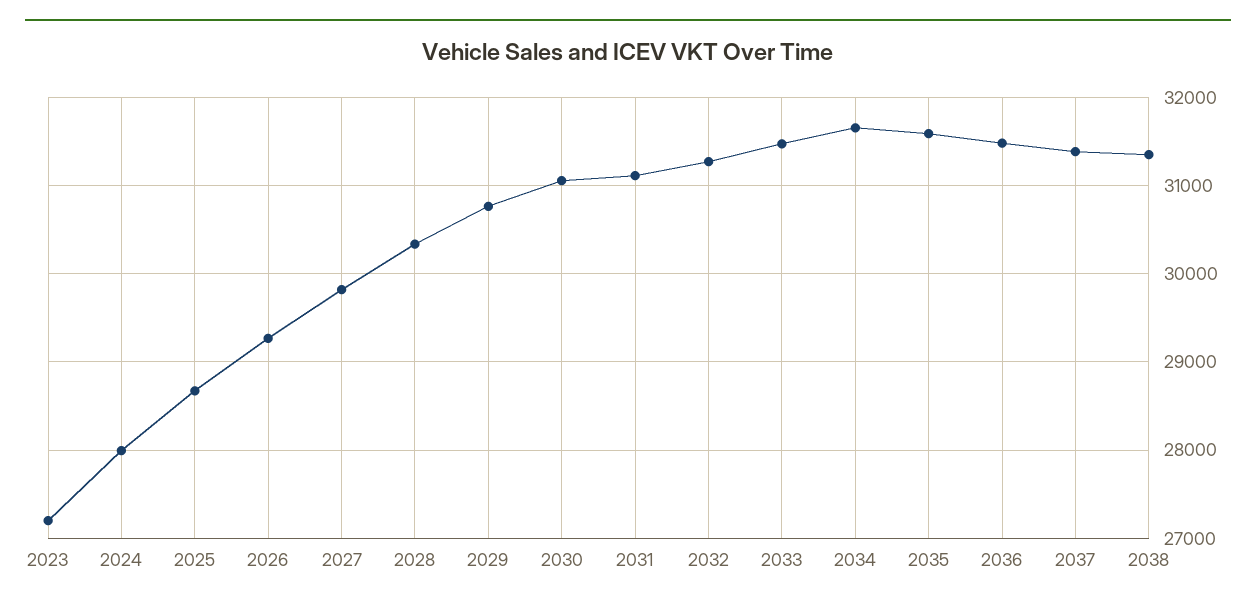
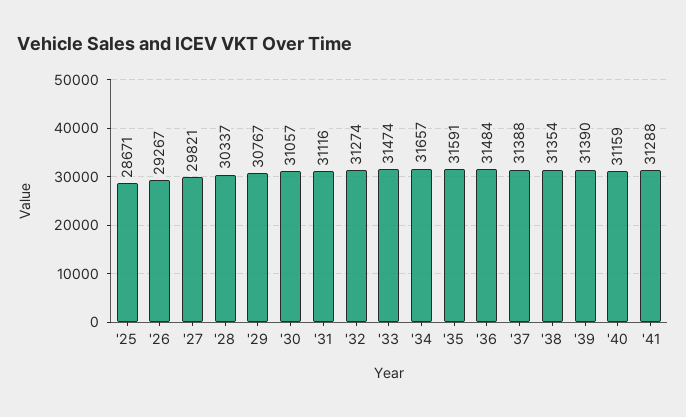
2023: 27200 -> none
2024: 28000 -> none
'39: none -> 31390
'40: none -> 31159
'41: none -> 31288

